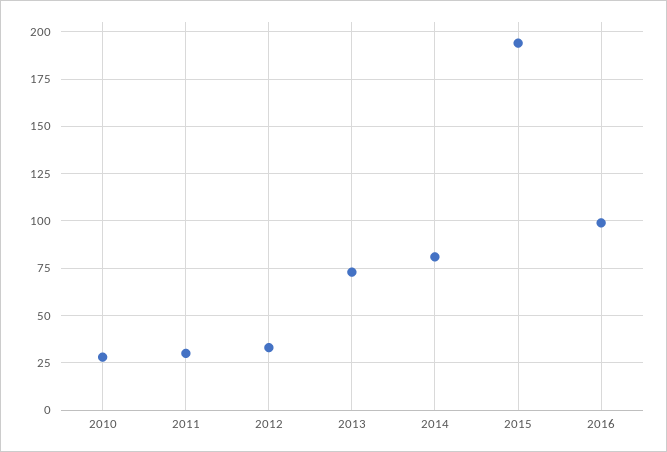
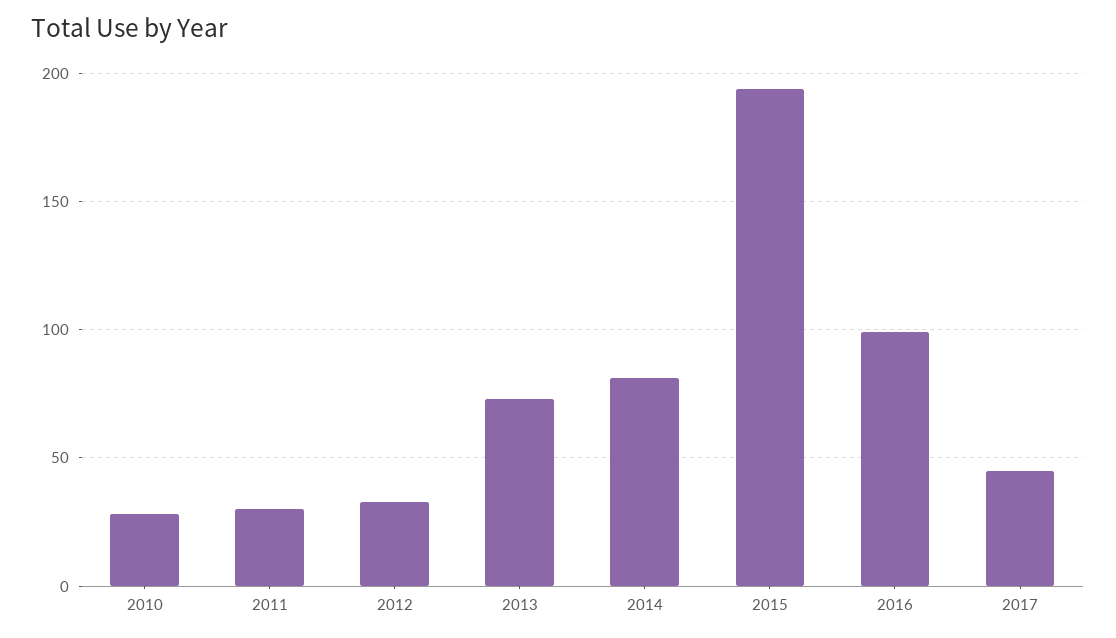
2017: none -> 45

